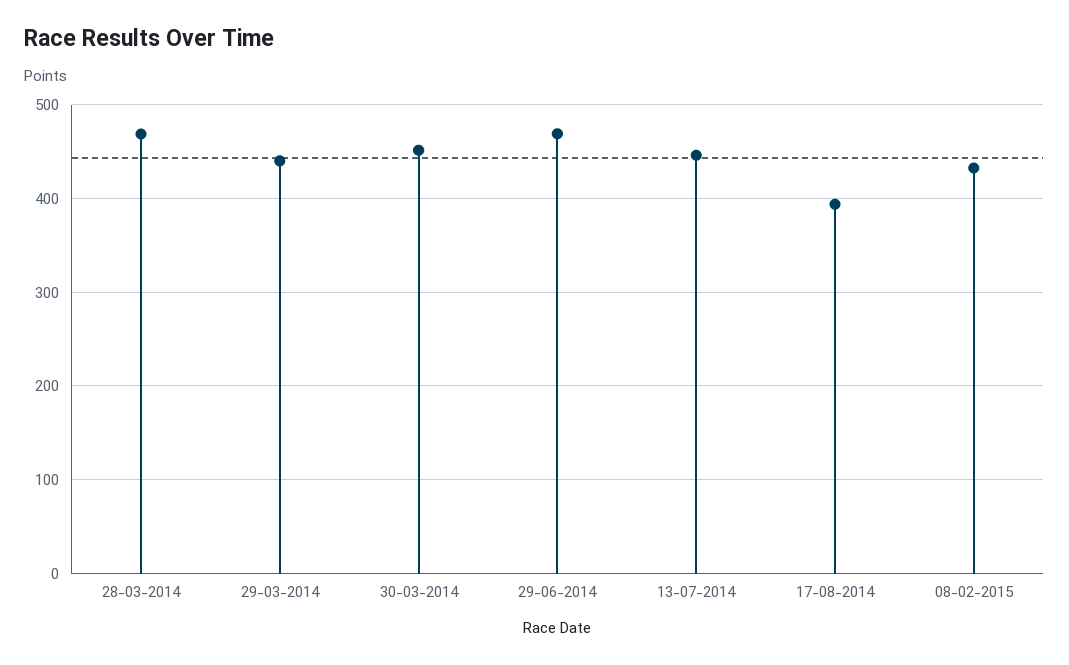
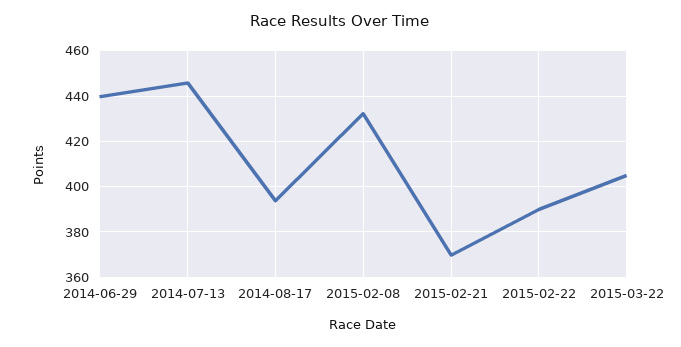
28-03-2014: 470 -> none
29-03-2014: 440 -> none
30-03-2014: 450 -> none
29-06-2014: 470 -> 440
2015-02-21: none -> 370
2015-02-22: none -> 390
2015-03-22: none -> 405

